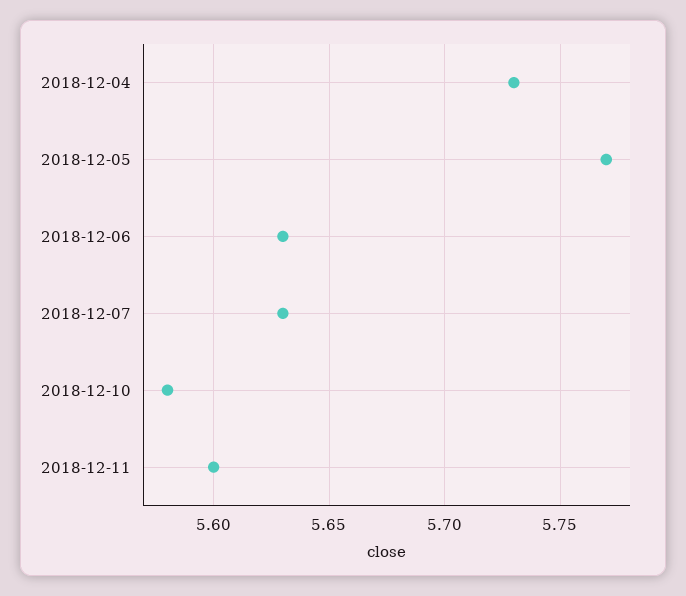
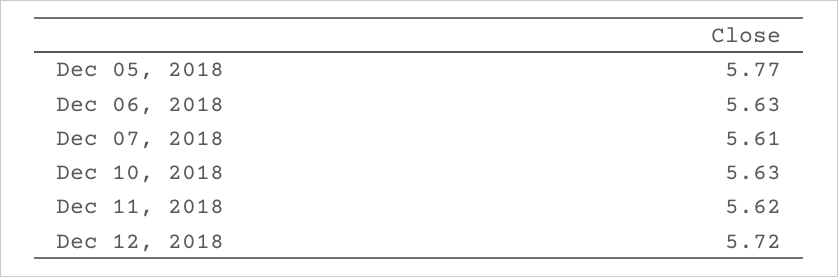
2018-12-04: 5.73 -> none
2018-12-07: 5.63 -> 5.61
2018-12-10: 5.58 -> 5.63
2018-12-11: 5.6 -> 5.62
Dec 12, 2018: none -> 5.72

